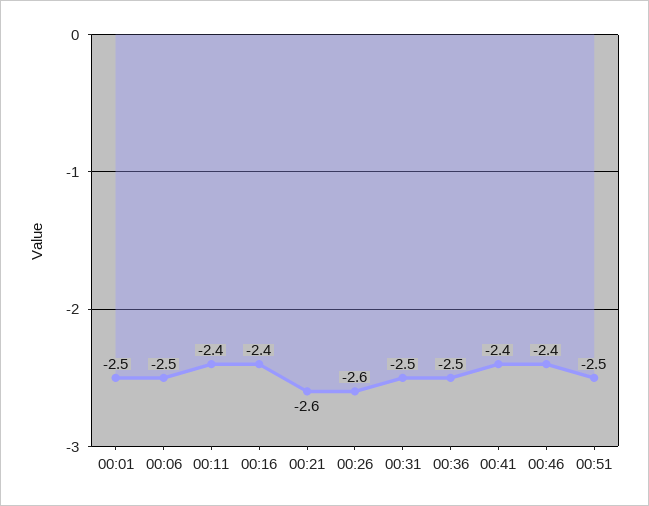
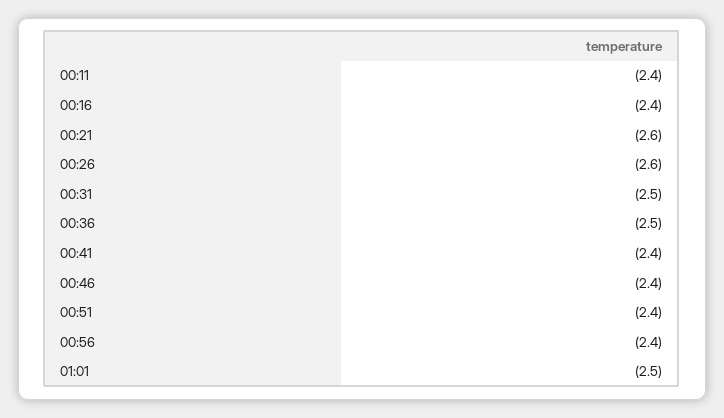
00:01: -2.5 -> none
00:06: -2.5 -> none
00:51: -2.5 -> -2.4
00:56: none -> -2.4
01:01: none -> -2.5

